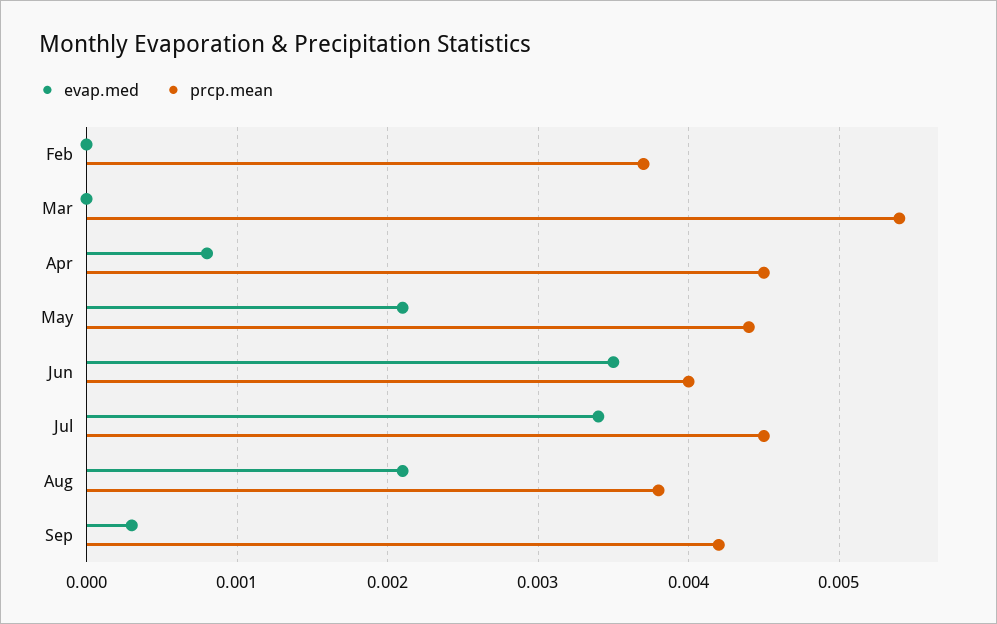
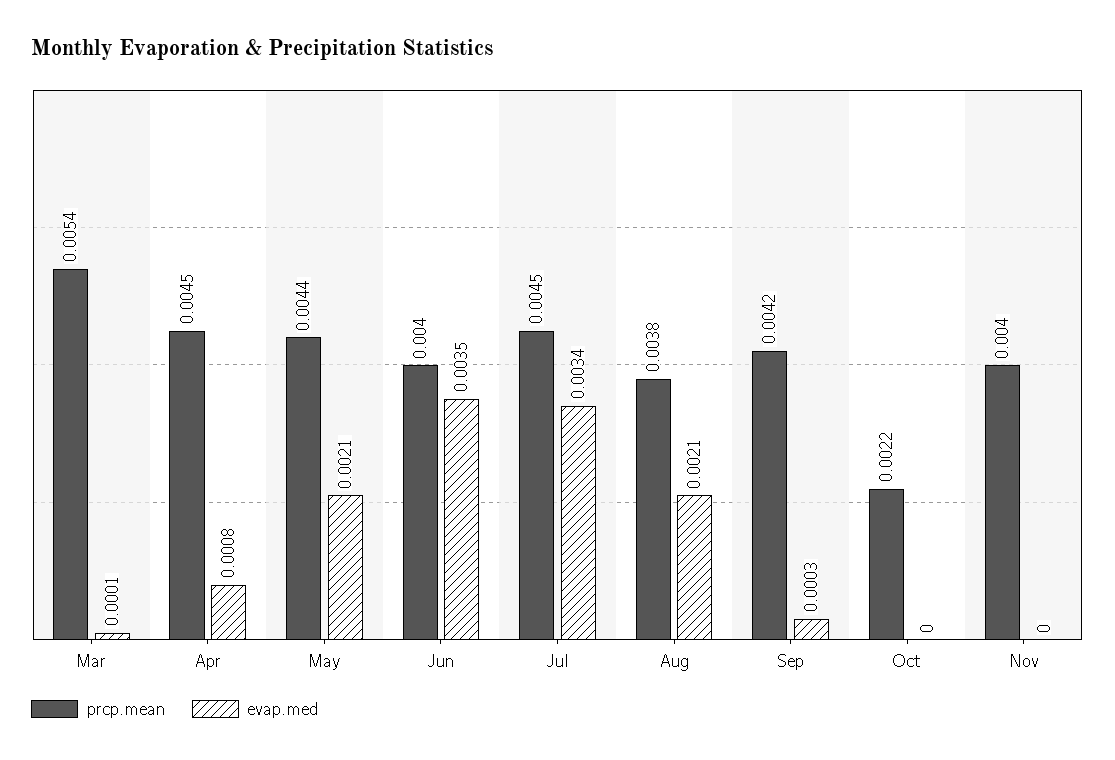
evap.med, Feb: 0 -> none
prcp.mean, Feb: 0.0037 -> none
evap.med, Mar: 0 -> 0.0001
prcp.mean, Oct: none -> 0.0022
evap.med, Oct: none -> 0
prcp.mean, Nov: none -> 0.004
evap.med, Nov: none -> 0

